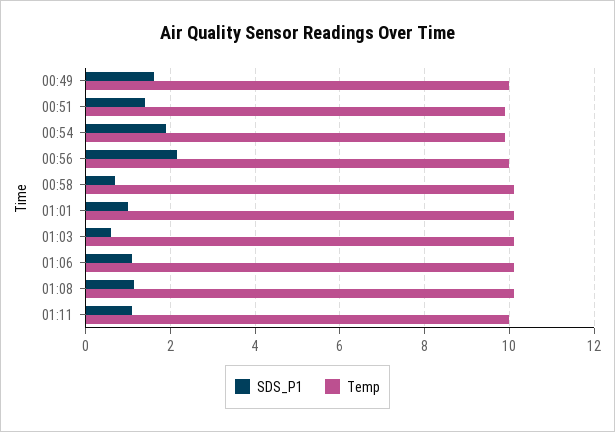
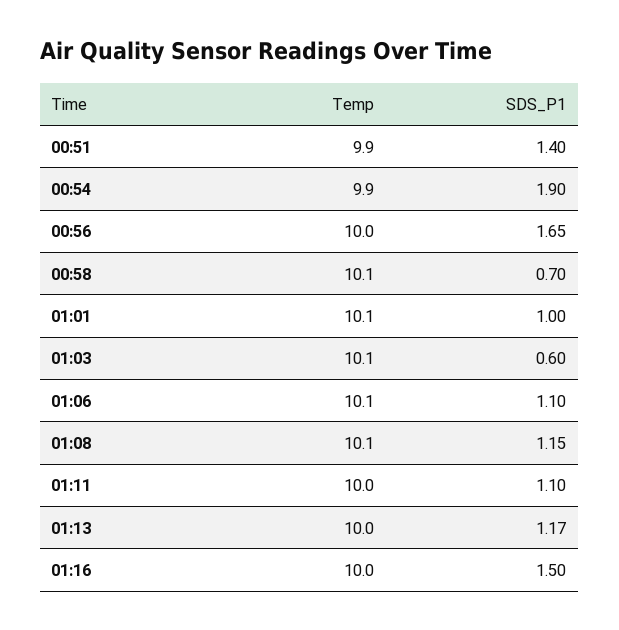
SDS_P1, 00:49: 1.6 -> none
Temp, 00:49: 10 -> none
SDS_P1, 00:56: 2.2 -> 1.65
Temp, 01:13: none -> 10
SDS_P1, 01:13: none -> 1.17
Temp, 01:16: none -> 10
SDS_P1, 01:16: none -> 1.5

